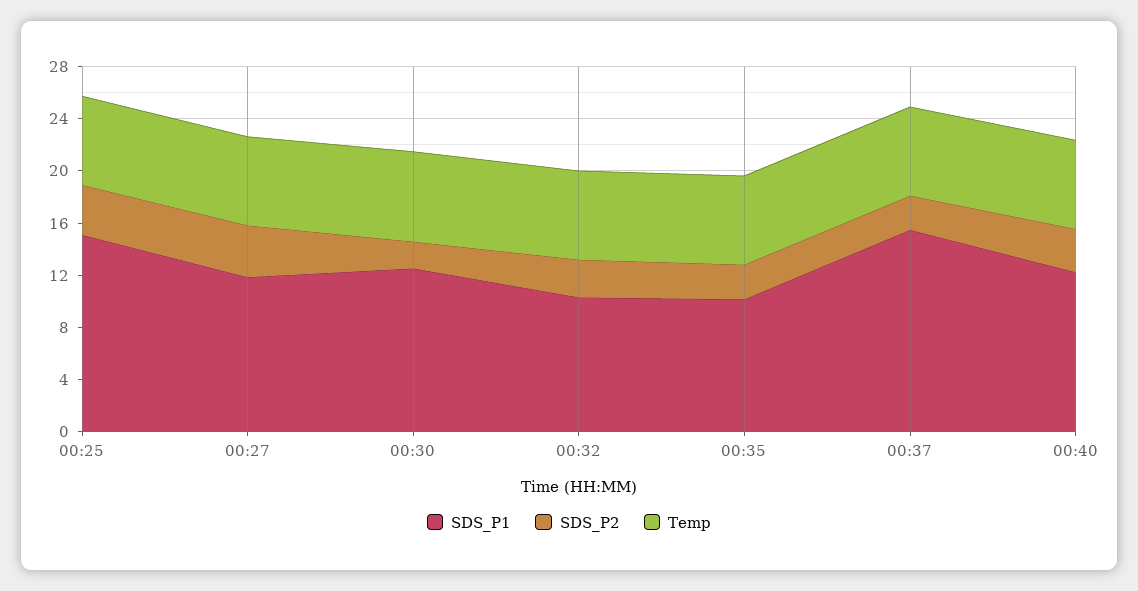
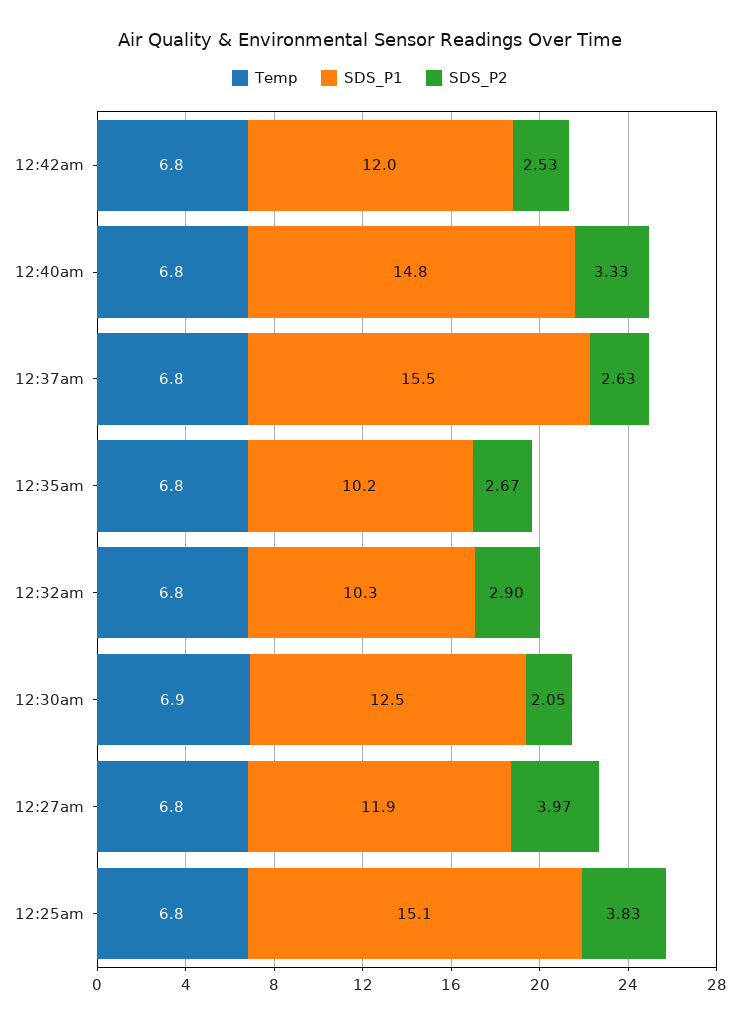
SDS_P1, 00:40: 12 -> 14.8
Temp, 12:42am: none -> 6.8
SDS_P1, 12:42am: none -> 12
SDS_P2, 12:42am: none -> 2.53

